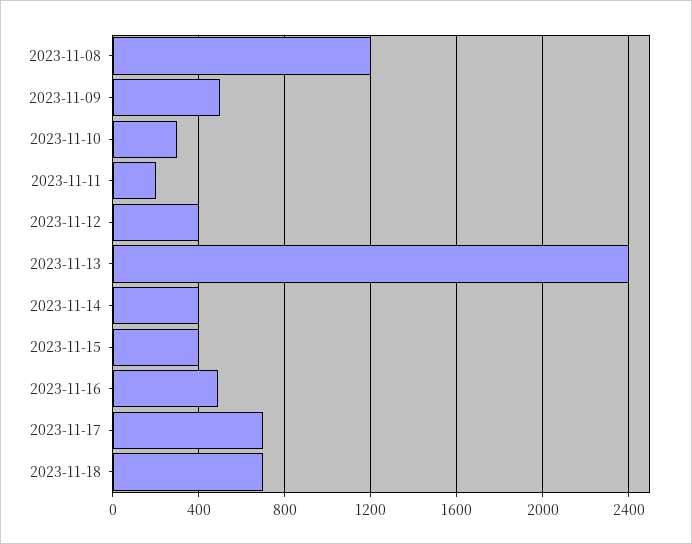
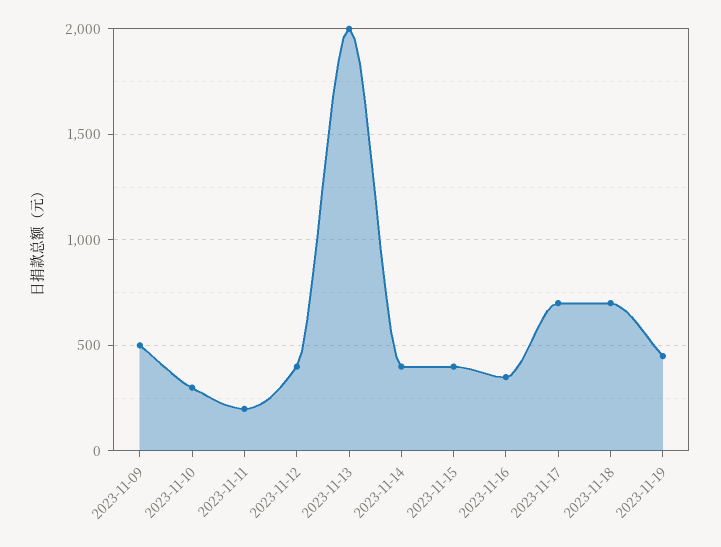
2023-11-08: 1200 -> none
2023-11-13: 2400 -> 2000
2023-11-16: 500 -> 350
2023-11-19: none -> 450

